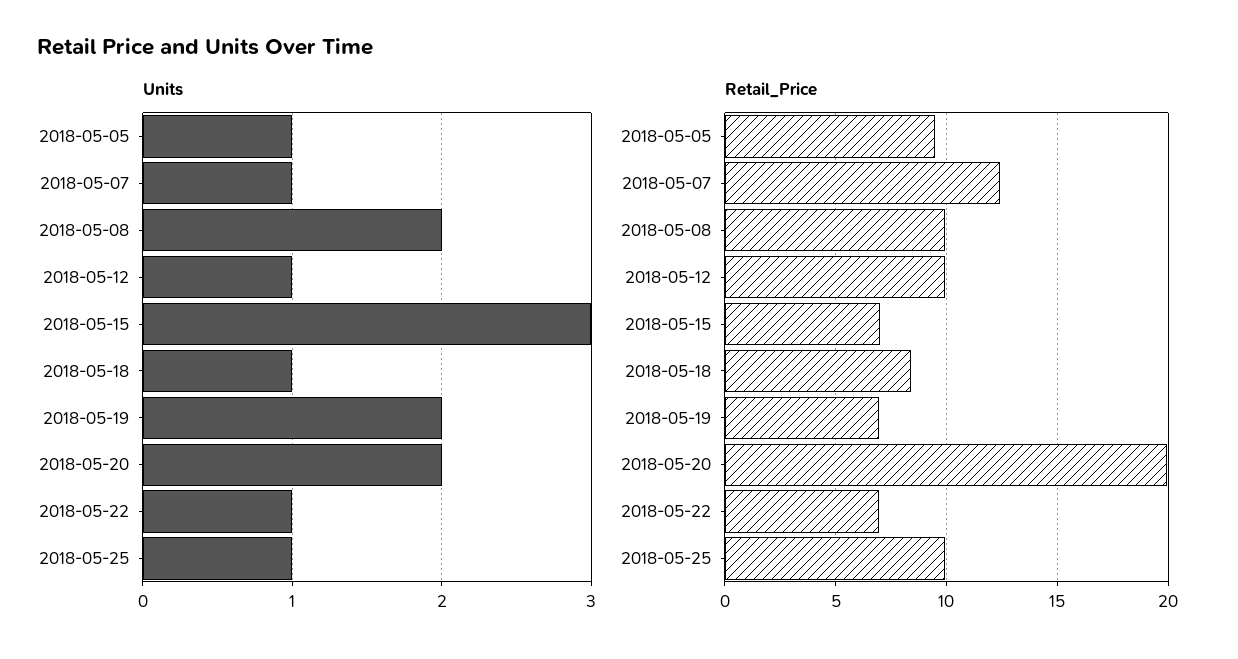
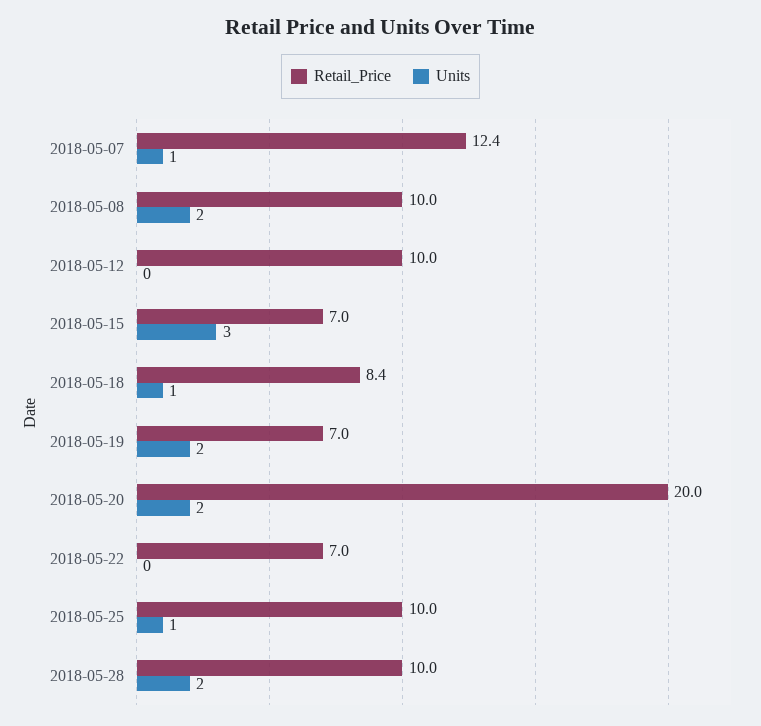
Units, 2018-05-05: 1 -> none
Units, 2018-05-12: 1 -> 0
Units, 2018-05-22: 1 -> 0
Retail_Price, 2018-05-05: 9.5 -> none
Retail_Price, 2018-05-28: none -> 10
Units, 2018-05-28: none -> 2

